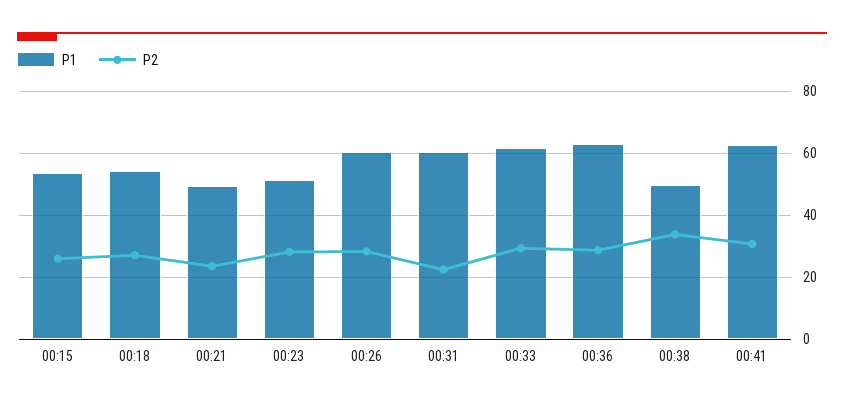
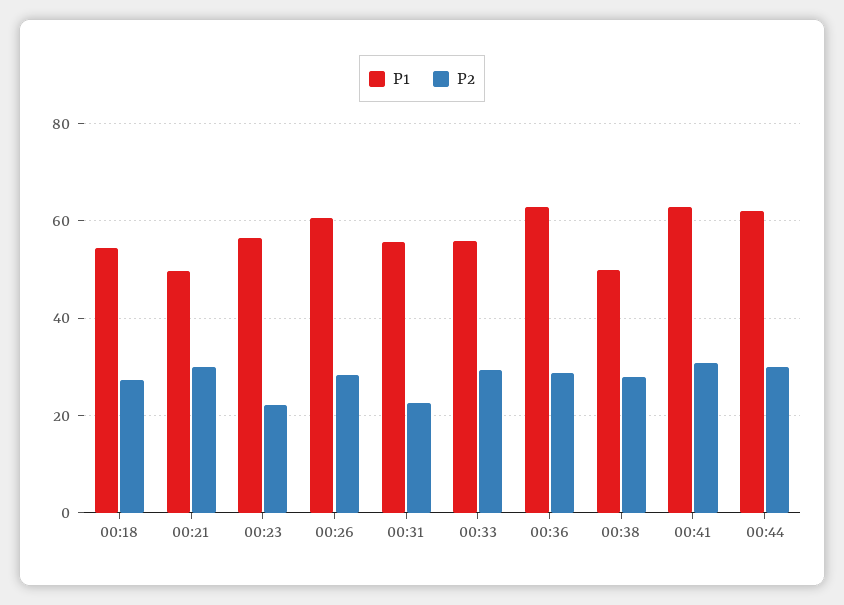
P1, 00:15: 54 -> none
P2, 00:15: 26 -> none
P2, 00:21: 24 -> 30
P1, 00:23: 52 -> 56
P2, 00:23: 28 -> 22
P1, 00:31: 60 -> 56
P1, 00:33: 62 -> 56
P2, 00:38: 34 -> 28
P1, 00:44: none -> 62
P2, 00:44: none -> 30

